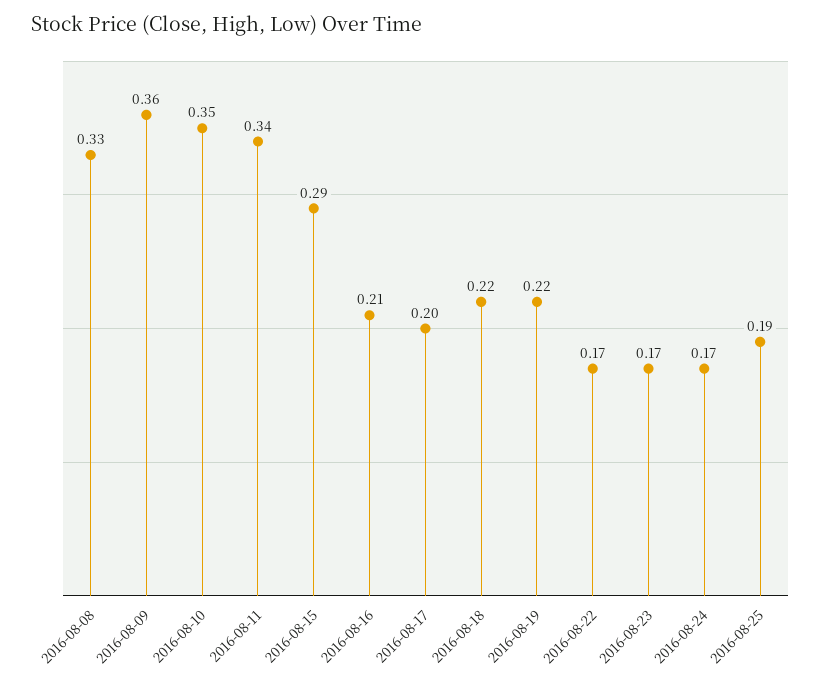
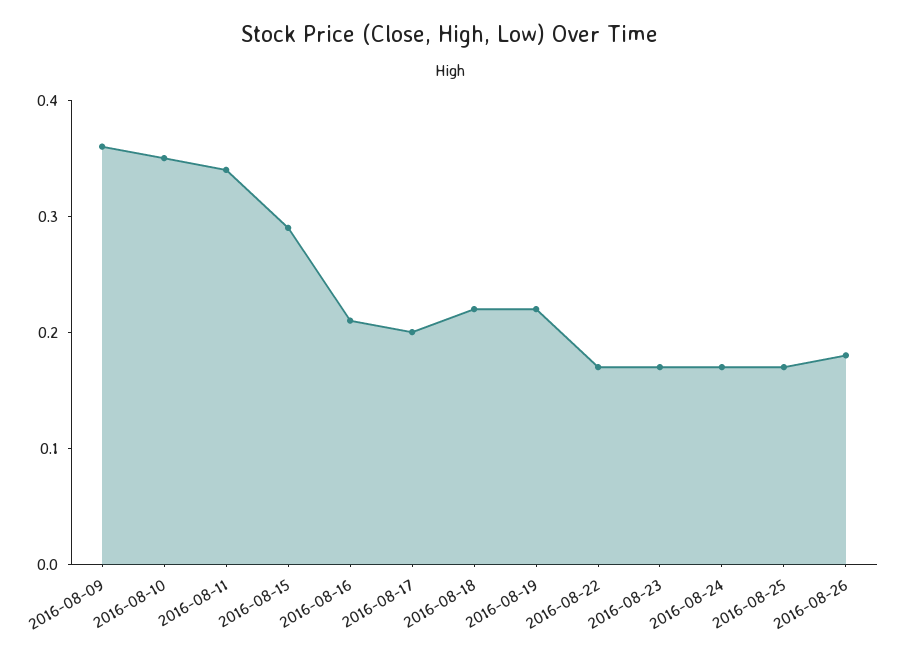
2016-08-08: 0.33 -> none
2016-08-25: 0.19 -> 0.17
2016-08-26: none -> 0.18

